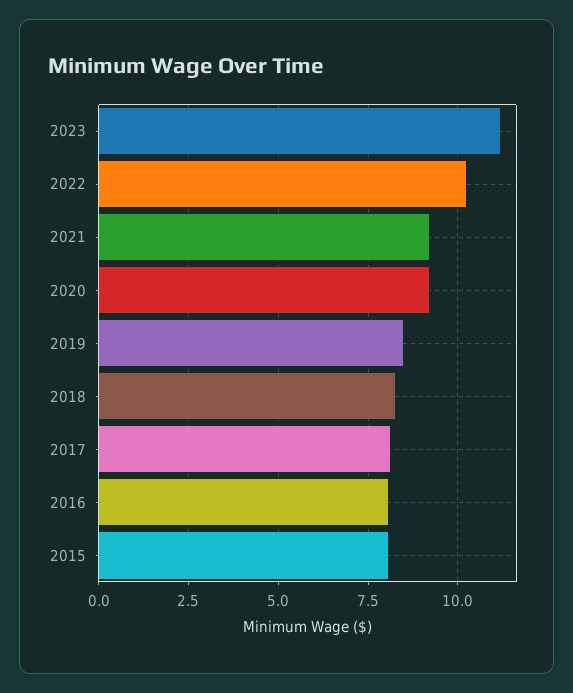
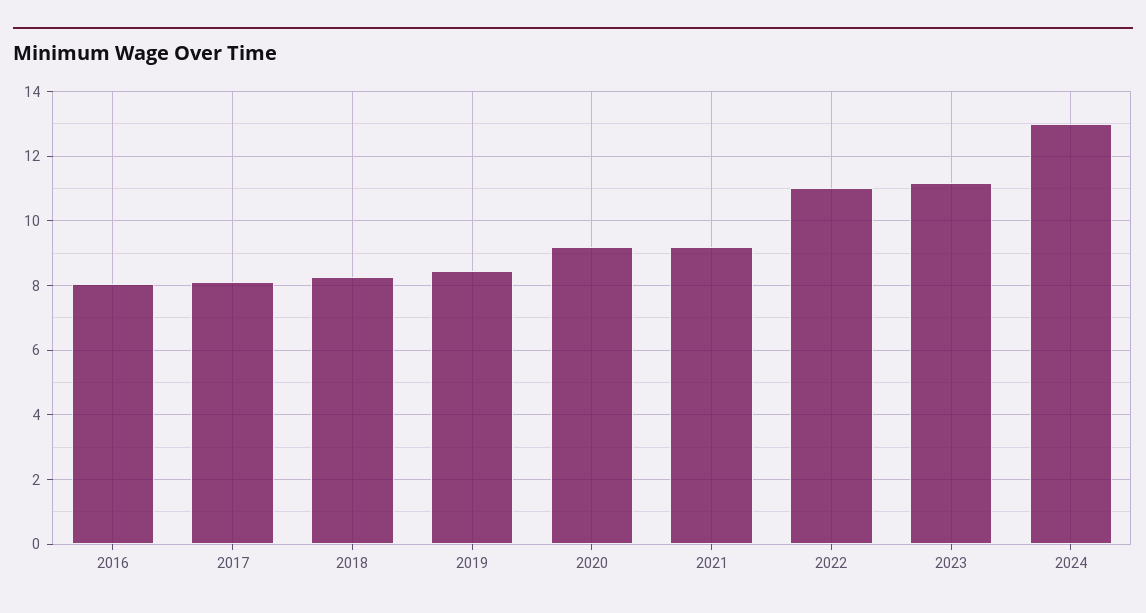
2022: 10.25 -> 11
2015: 8 -> none
2024: none -> 13

